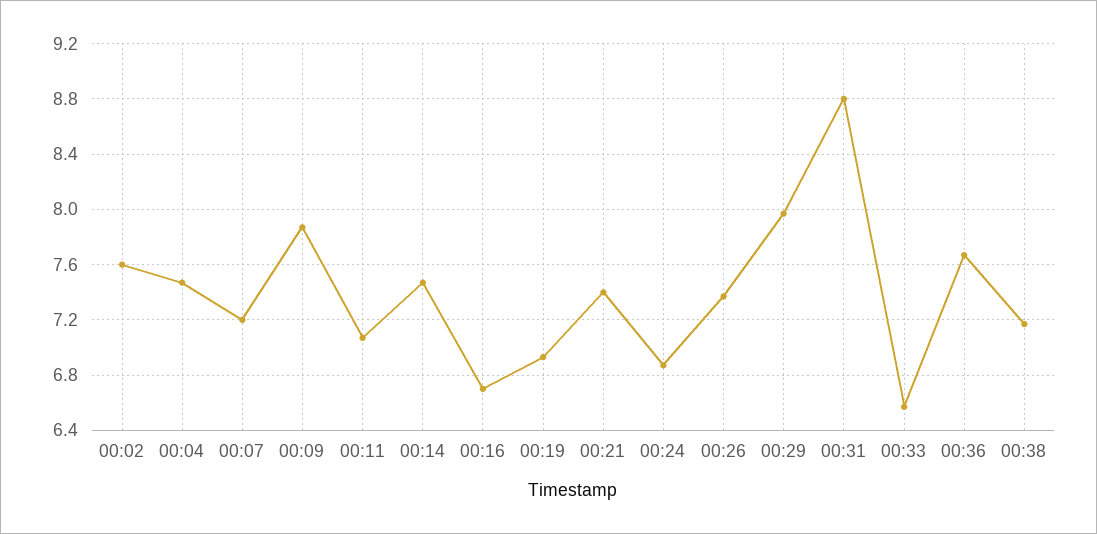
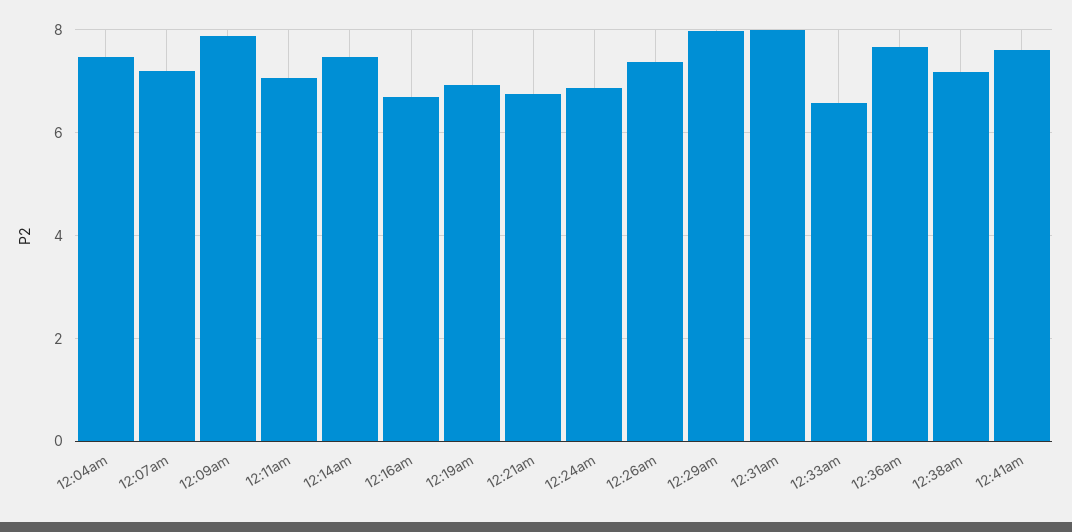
00:02: 7.6 -> none
00:21: 7.4 -> 6.8
00:31: 8.8 -> 8
12:41am: none -> 7.6

